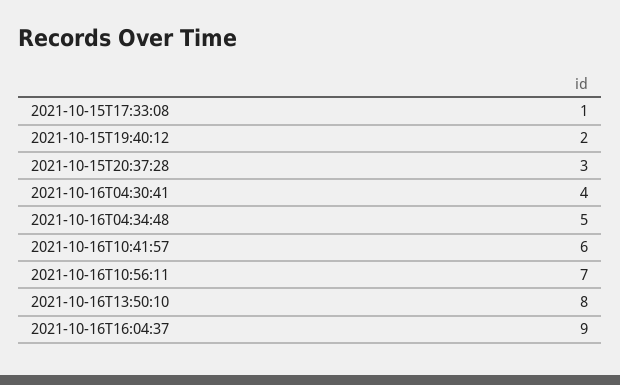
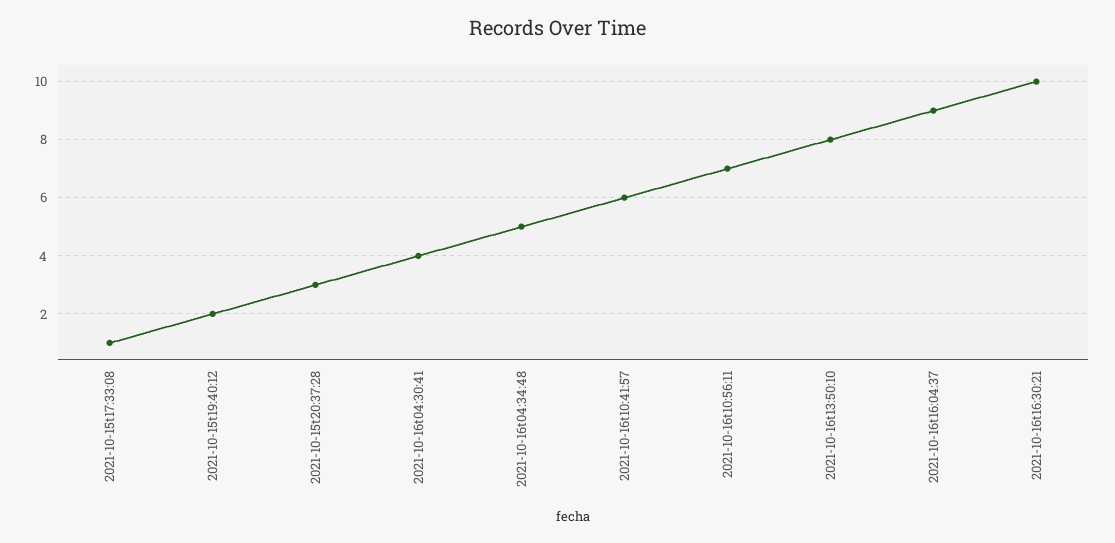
2021-10-16t16:30:21: none -> 10

